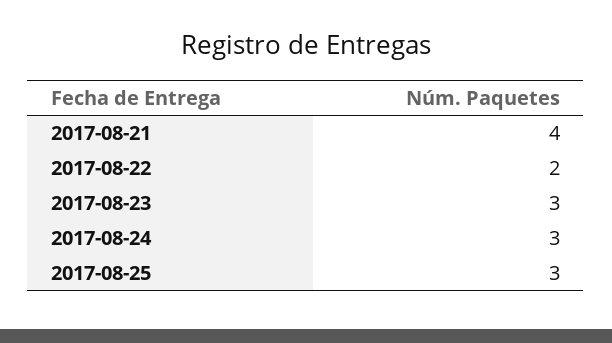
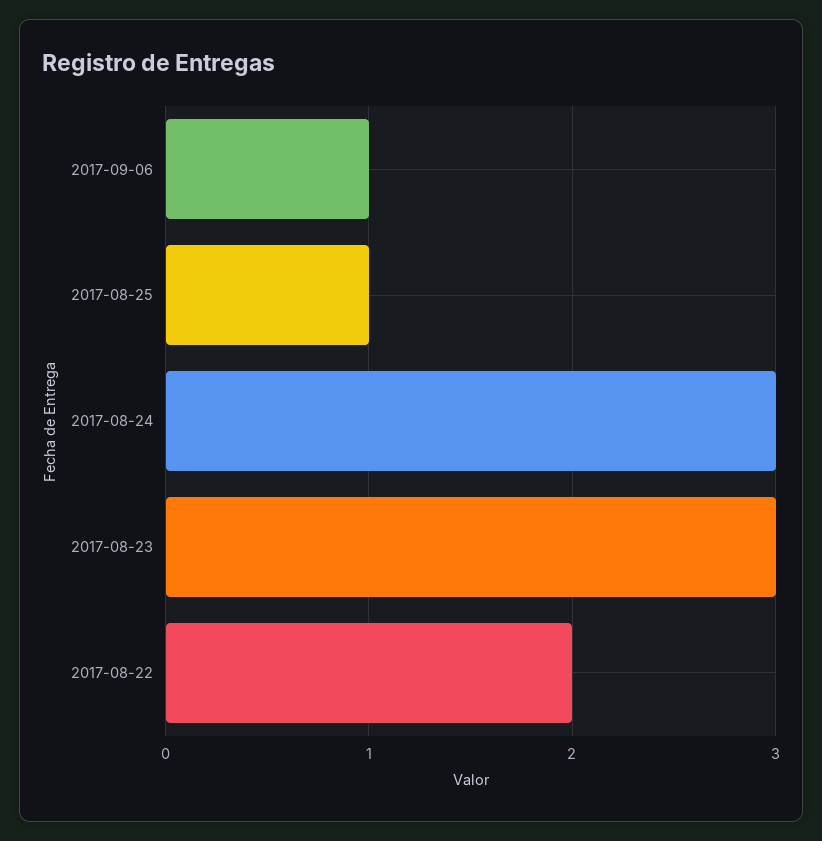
2017-08-21: 4 -> none
2017-08-25: 3 -> 1
2017-09-06: none -> 1

